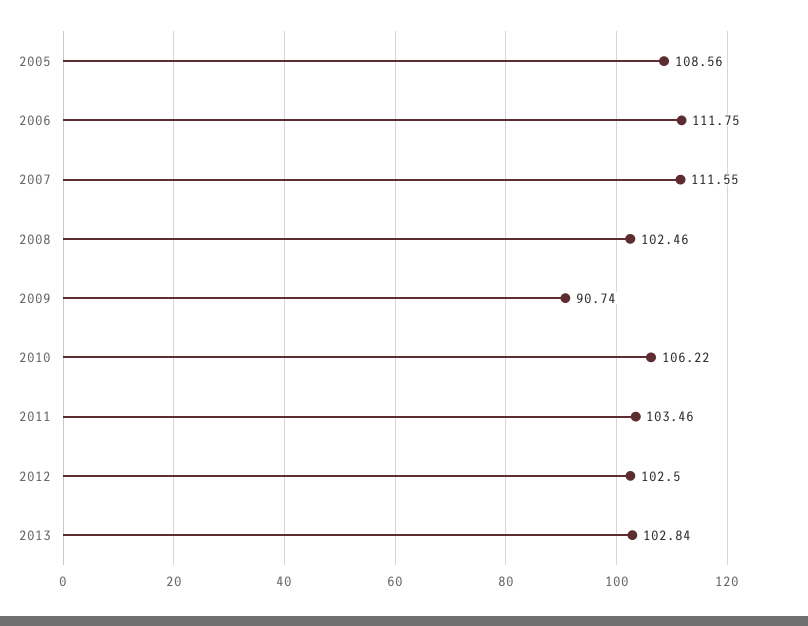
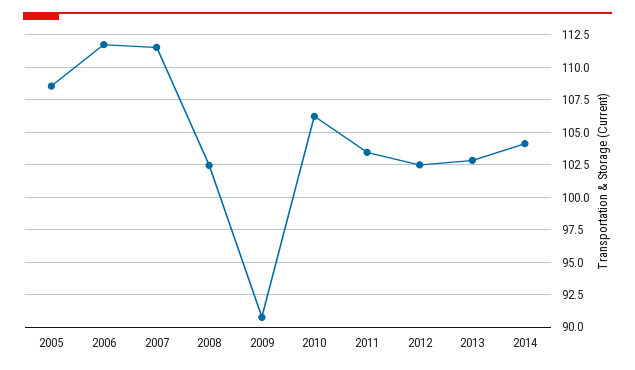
2014: none -> 104

